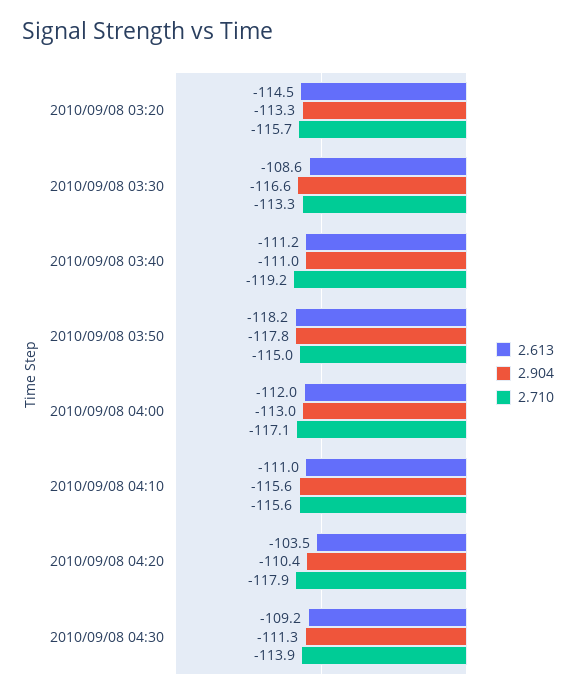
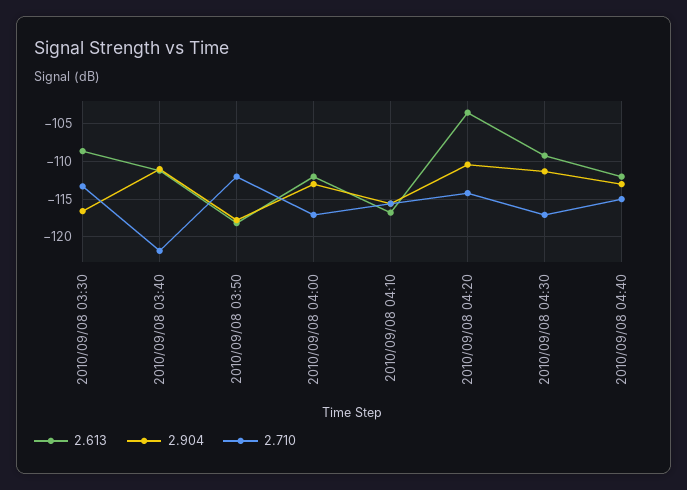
2.613, 2010/09/08 03:20: -114.5 -> none
2.904, 2010/09/08 03:20: -113.3 -> none
2.710, 2010/09/08 03:20: -115.7 -> none
2.710, 2010/09/08 03:40: -119.2 -> -122
2.710, 2010/09/08 03:50: -115 -> -112
2.613, 2010/09/08 04:10: -111 -> -117
2.710, 2010/09/08 04:20: -117.9 -> -114
2.710, 2010/09/08 04:30: -113.9 -> -117
2.613, 2010/09/08 04:40: none -> -112
2.904, 2010/09/08 04:40: none -> -113
2.710, 2010/09/08 04:40: none -> -115

